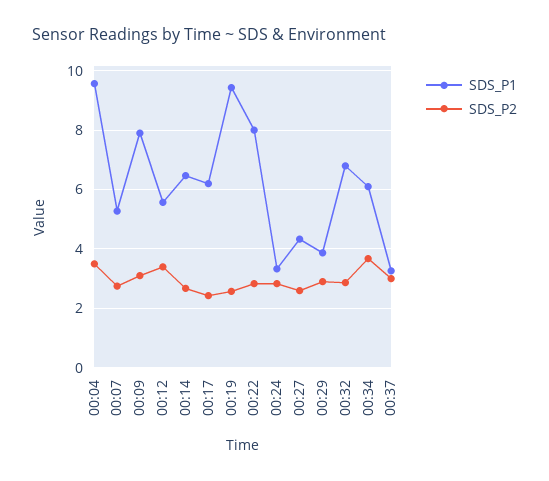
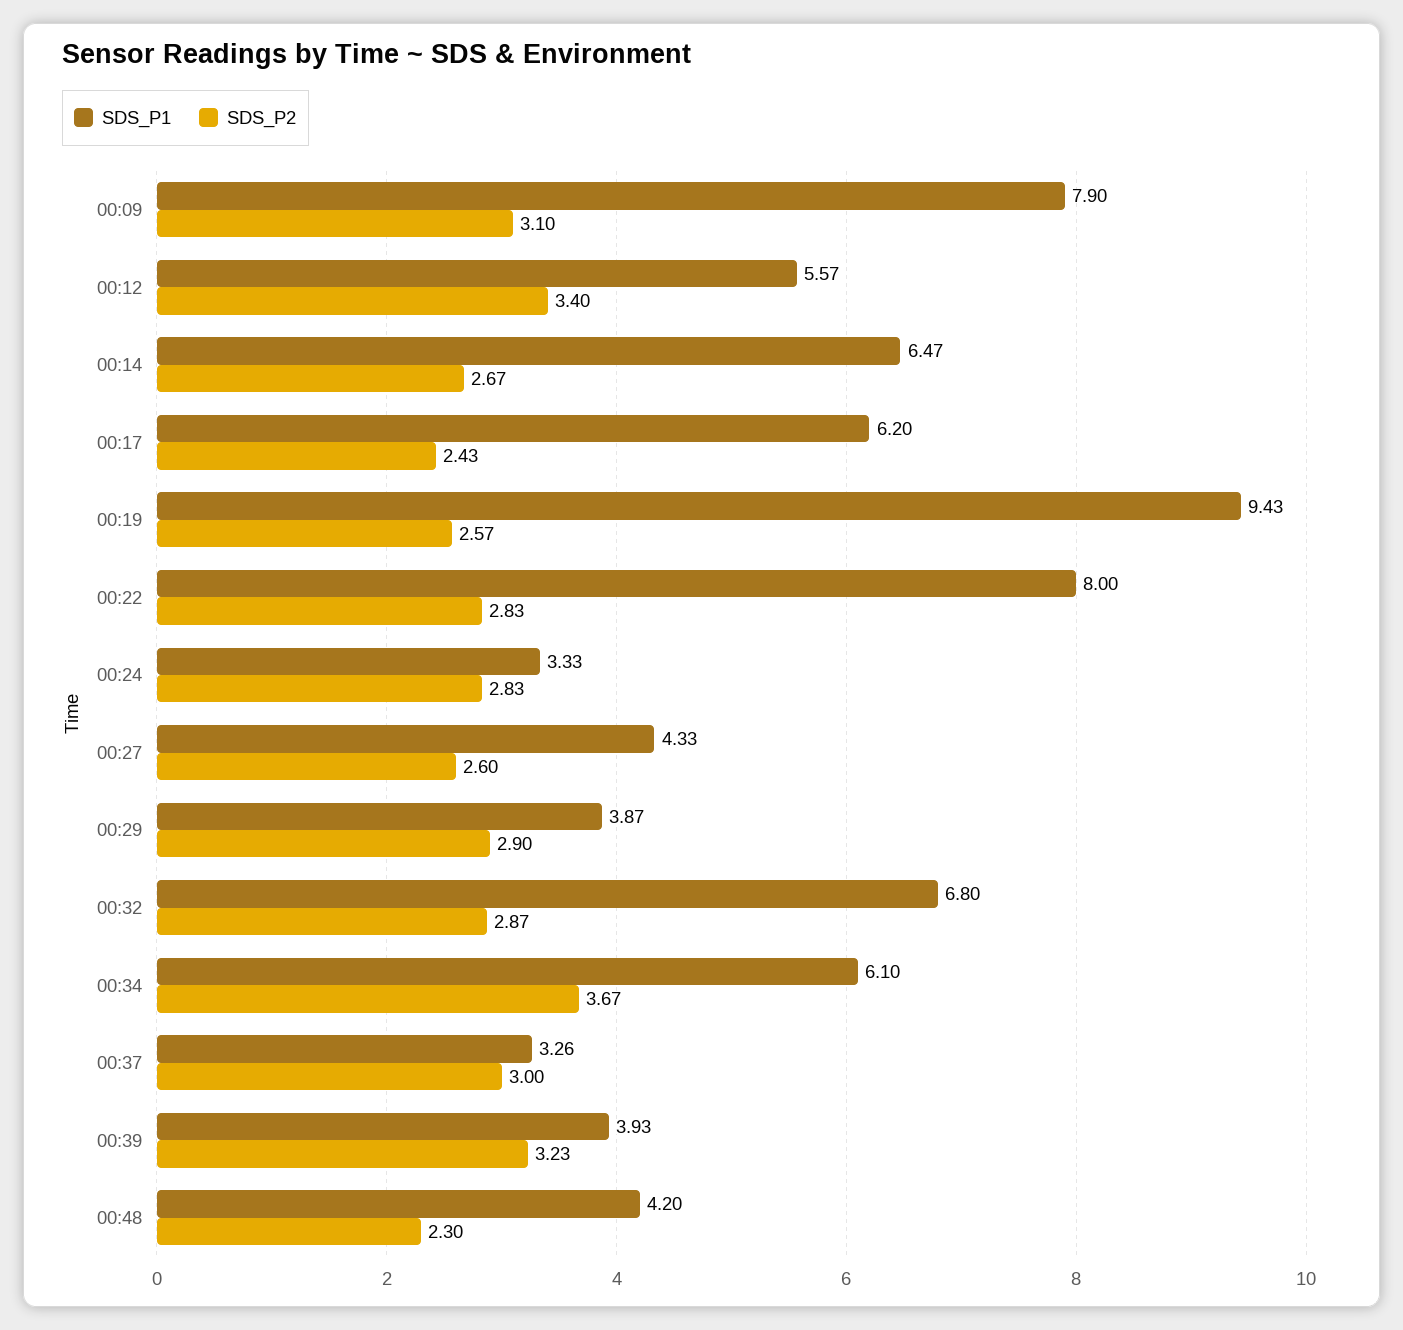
SDS_P1, 00:04: 9.5 -> none
SDS_P2, 00:04: 3.5 -> none
SDS_P1, 00:07: 5.25 -> none
SDS_P2, 00:07: 2.75 -> none
SDS_P1, 00:39: none -> 3.93
SDS_P2, 00:39: none -> 3.23
SDS_P1, 00:48: none -> 4.2
SDS_P2, 00:48: none -> 2.3

